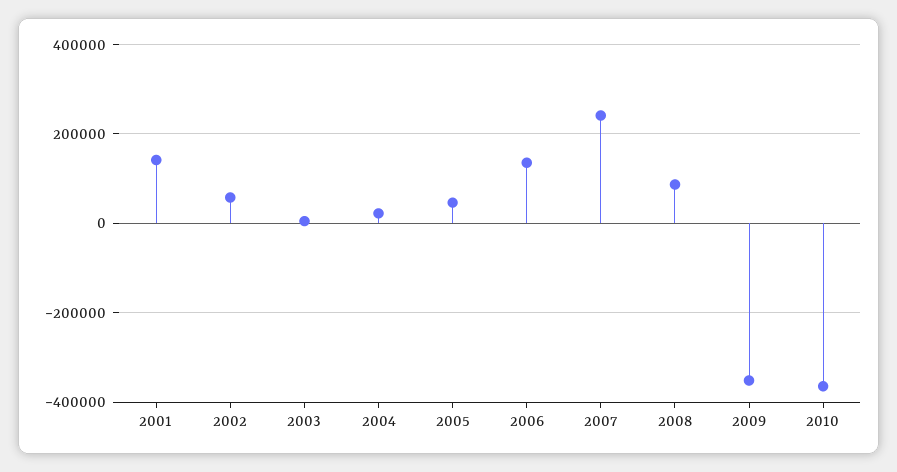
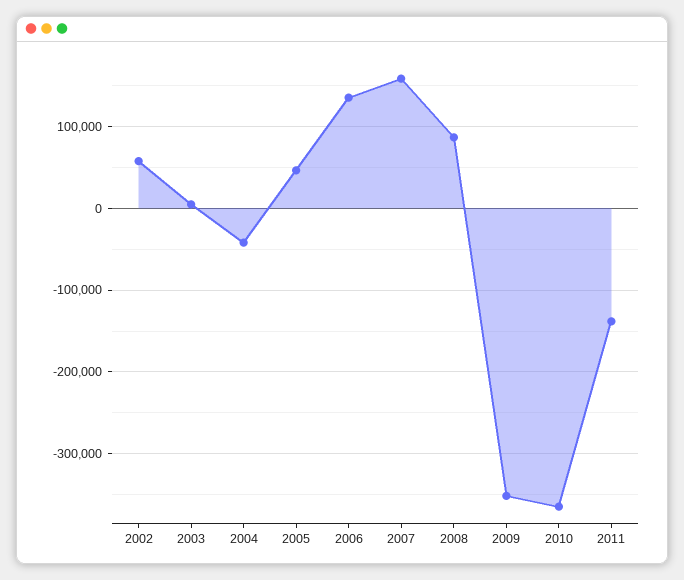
2001: 140000 -> none
2004: 20000 -> -40000
2007: 240000 -> 160000
2011: none -> -140000

